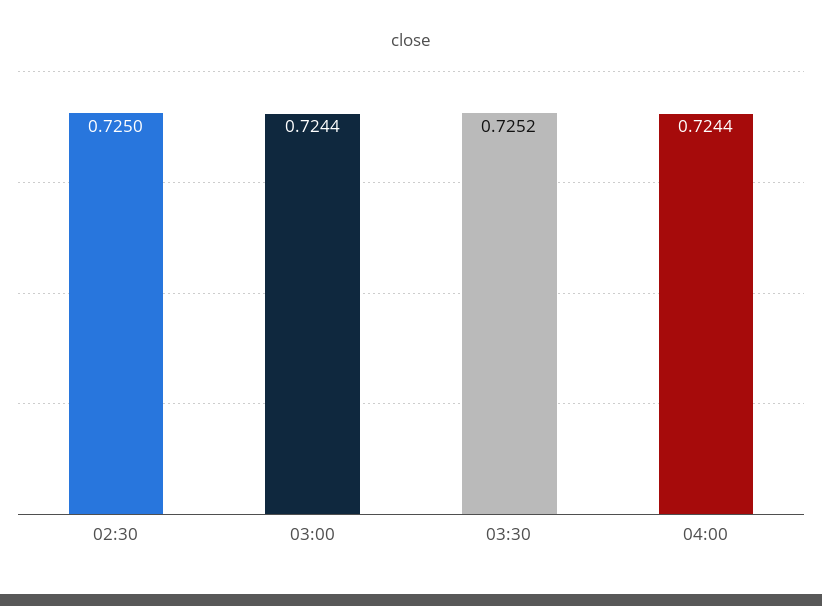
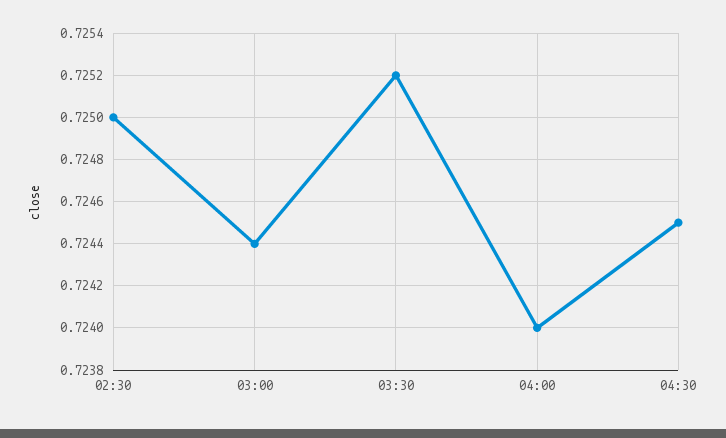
04:00: 0.7244 -> 0.724
04:30: none -> 0.7245

